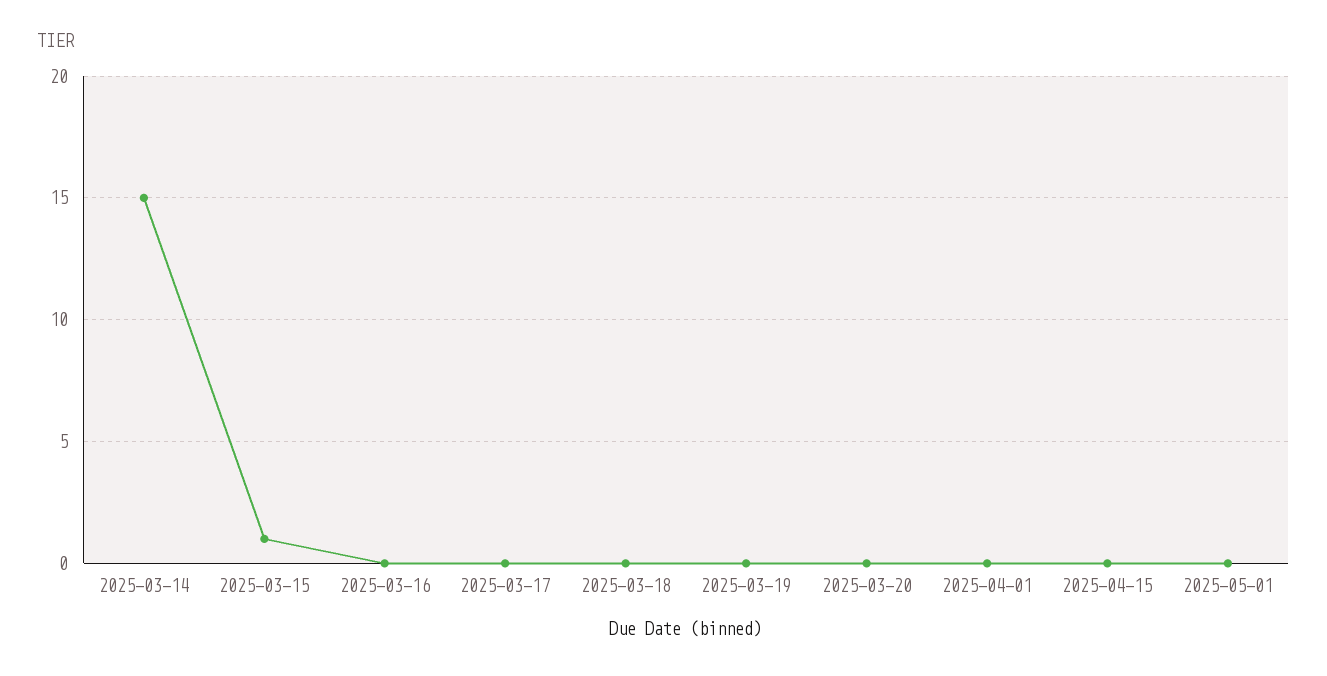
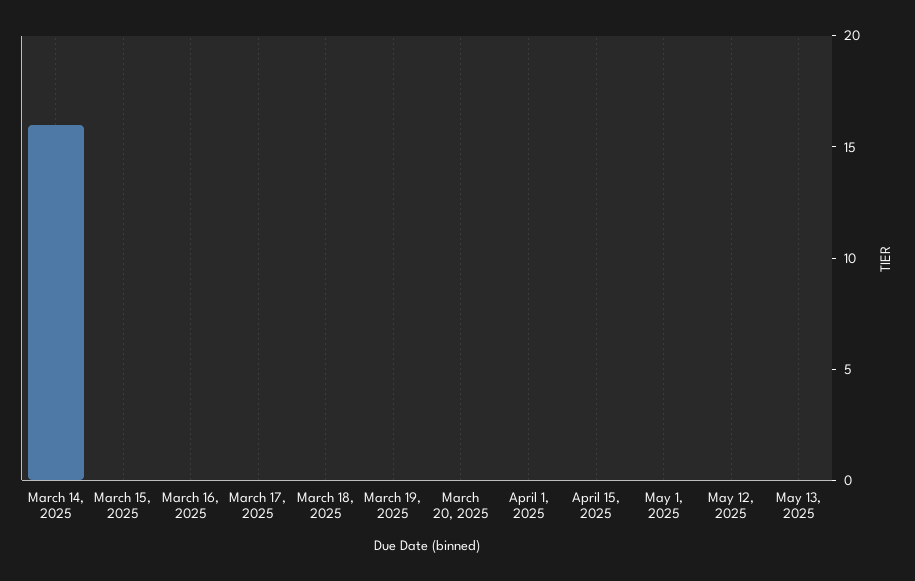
2025-03-14: 15 -> 16
2025-03-15: 1 -> 0
May 12, 2025: none -> 0
May 13, 2025: none -> 0

